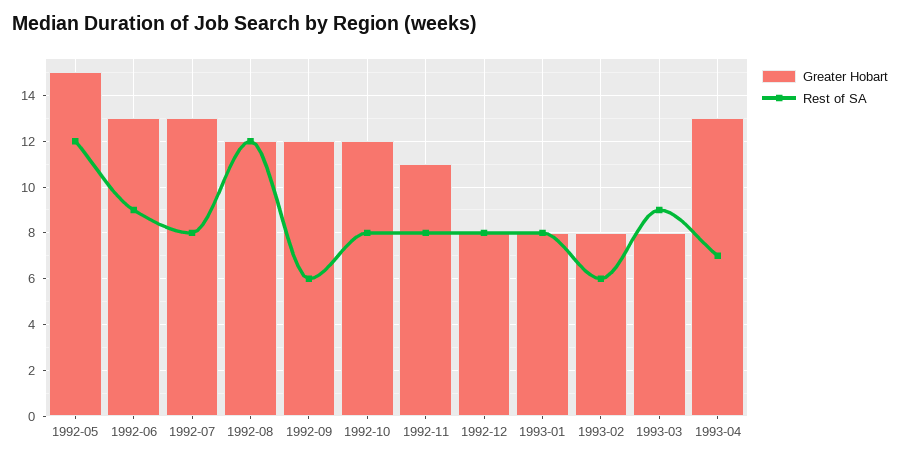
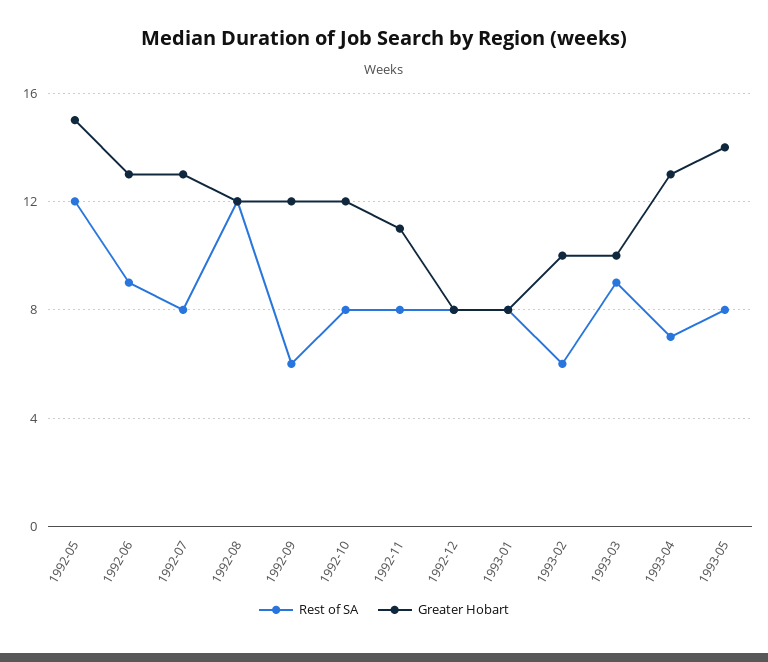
Greater Hobart, 1993-02: 8 -> 10
Greater Hobart, 1993-03: 8 -> 10
Rest of SA, 1993-05: none -> 8
Greater Hobart, 1993-05: none -> 14

